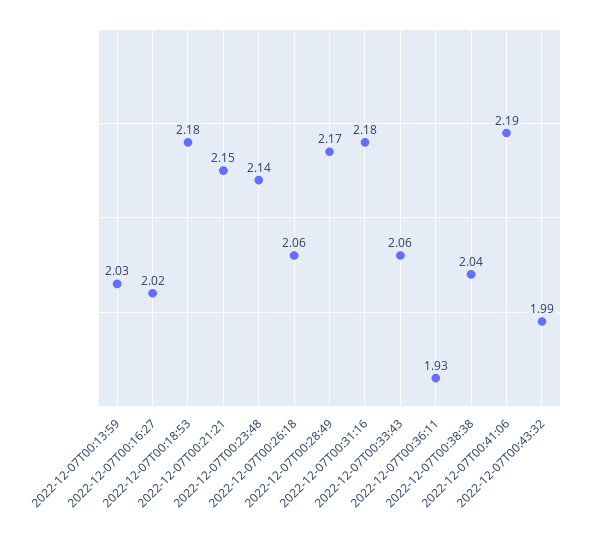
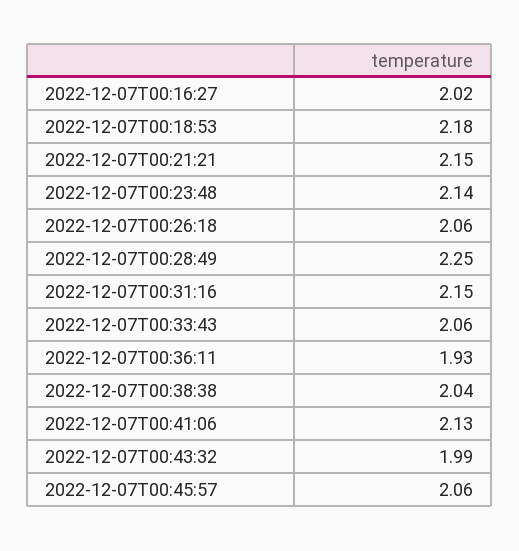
2022-12-07T00:13:59: 2.03 -> none
2022-12-07T00:28:49: 2.17 -> 2.25
2022-12-07T00:31:16: 2.18 -> 2.15
2022-12-07T00:41:06: 2.19 -> 2.13
2022-12-07T00:45:57: none -> 2.06

